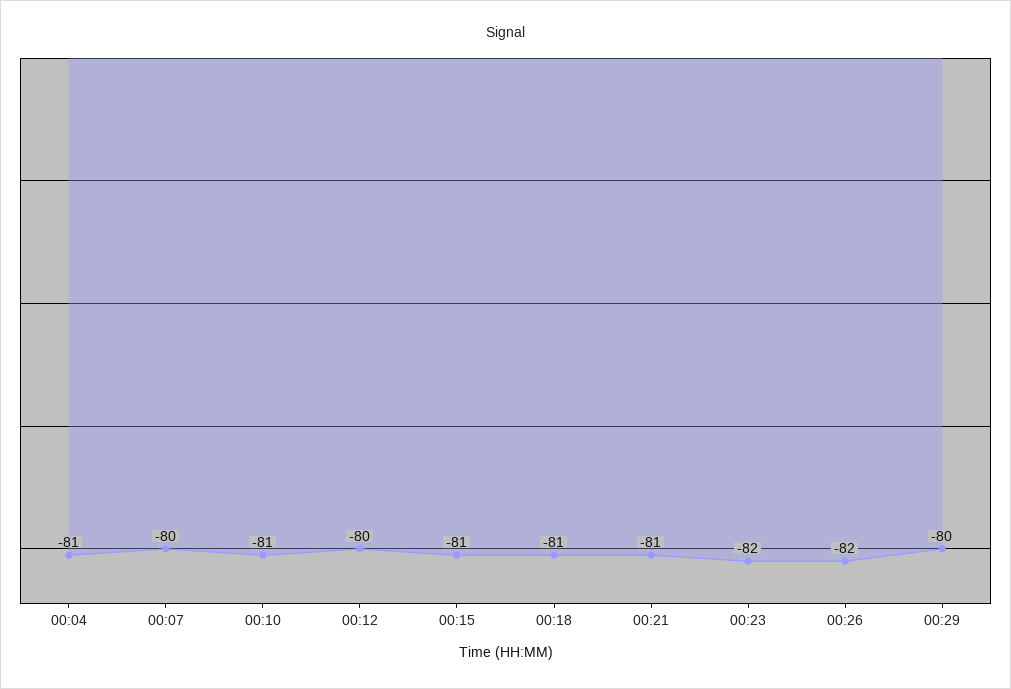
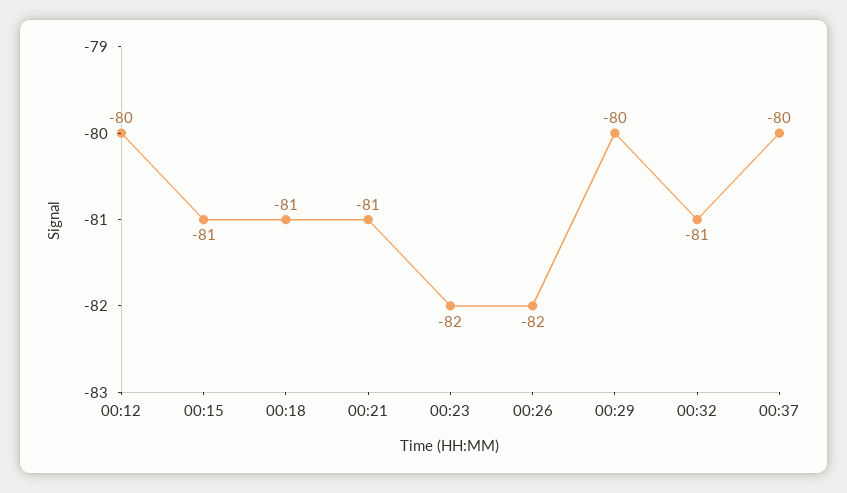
00:04: -81 -> none
00:07: -80 -> none
00:10: -81 -> none
00:32: none -> -81
00:37: none -> -80

